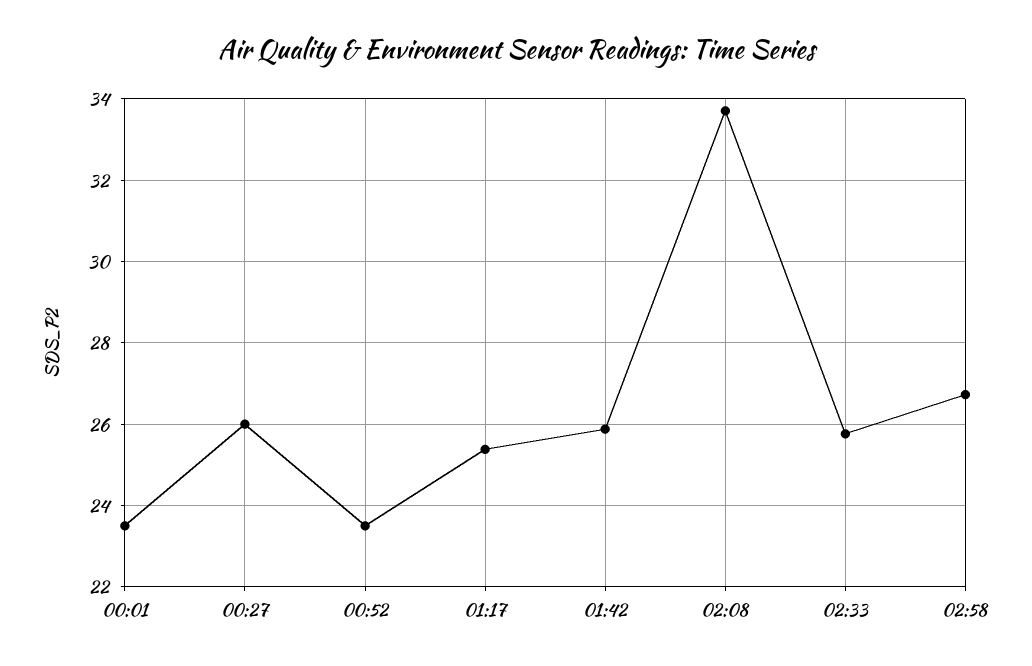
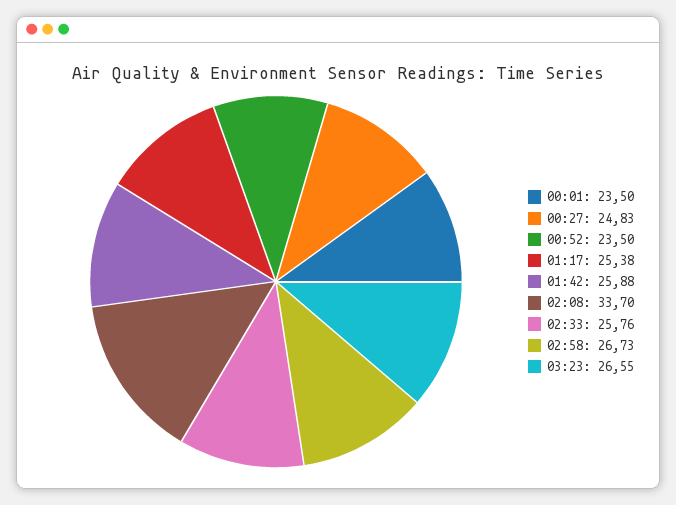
00:27: 26 -> 24.83
03:23: none -> 26.55

